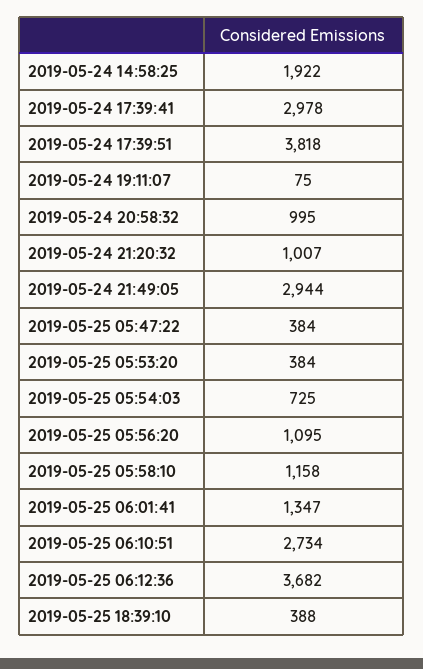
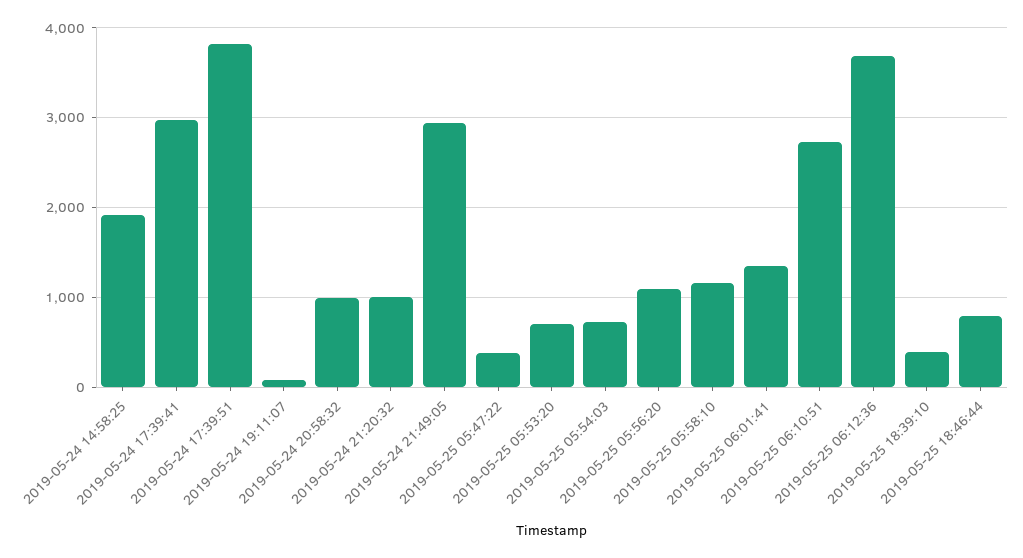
2019-05-25 05:53:20: 384 -> 700
2019-05-25 18:46:44: none -> 800

